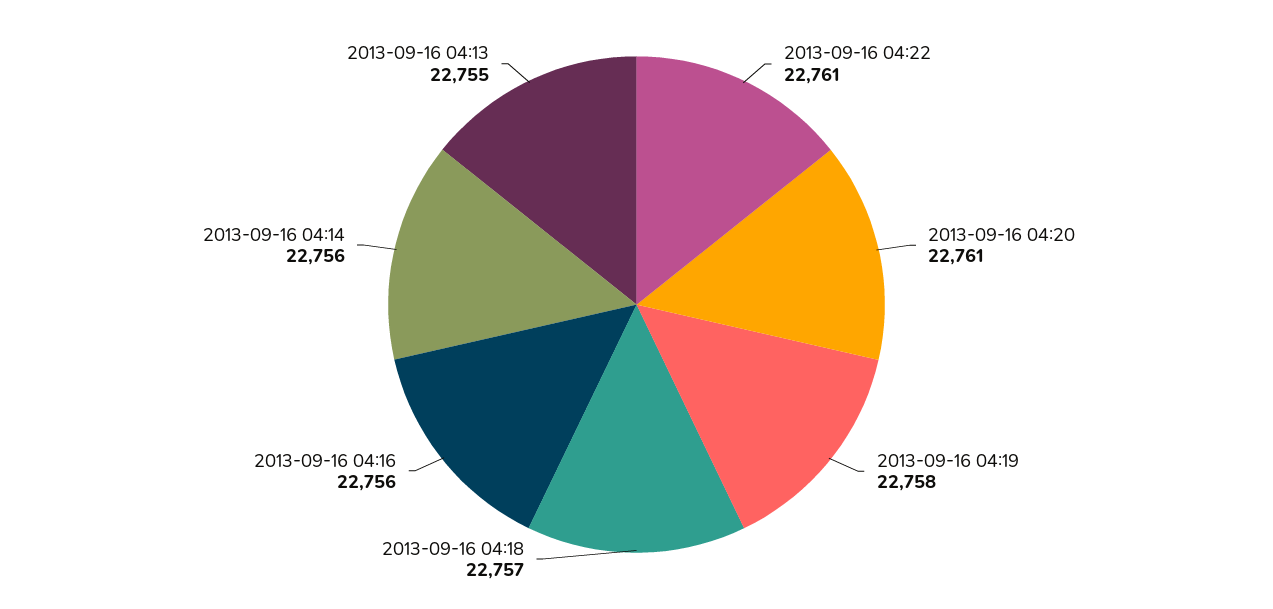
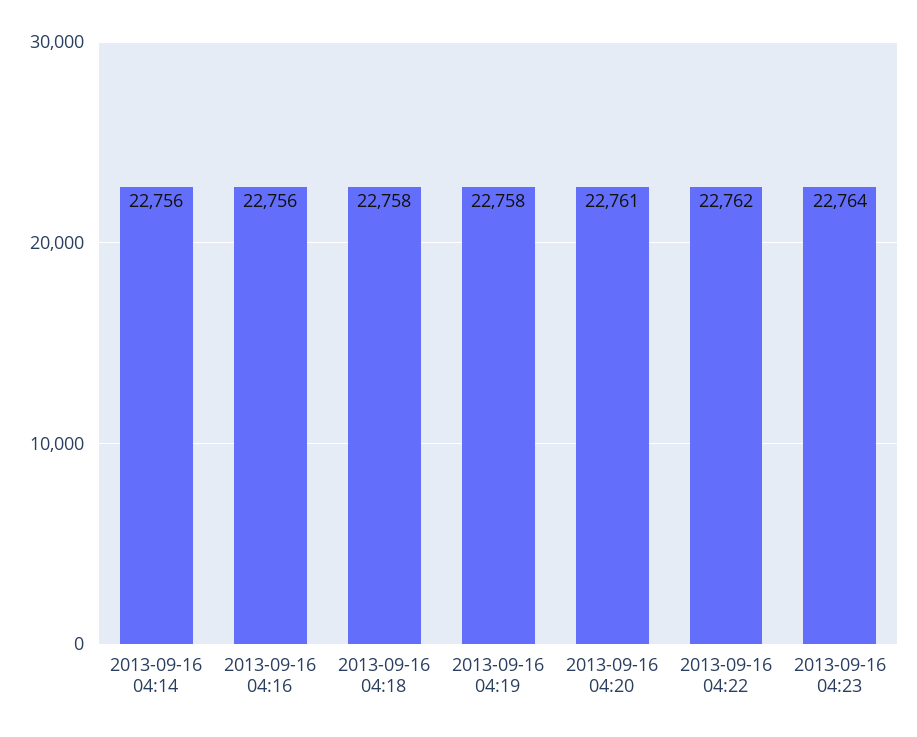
2013-09-16 04:22: 22761 -> 22762
2013-09-16 04:18: 22757 -> 22758
2013-09-16 04:13: 22755 -> none
2013-09-16 04:23: none -> 22764

